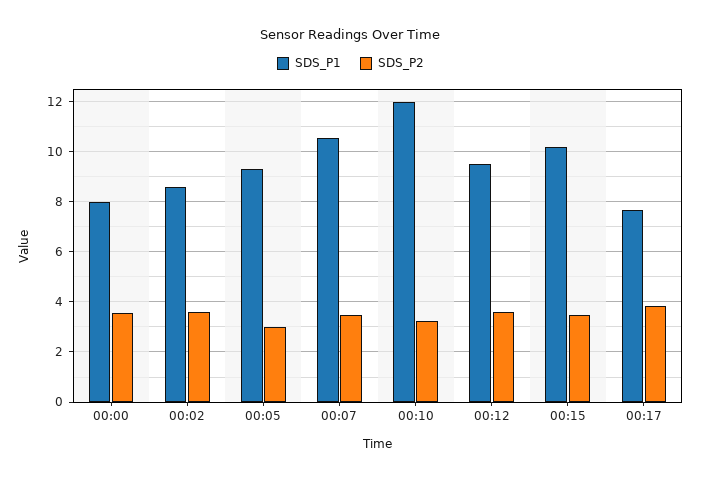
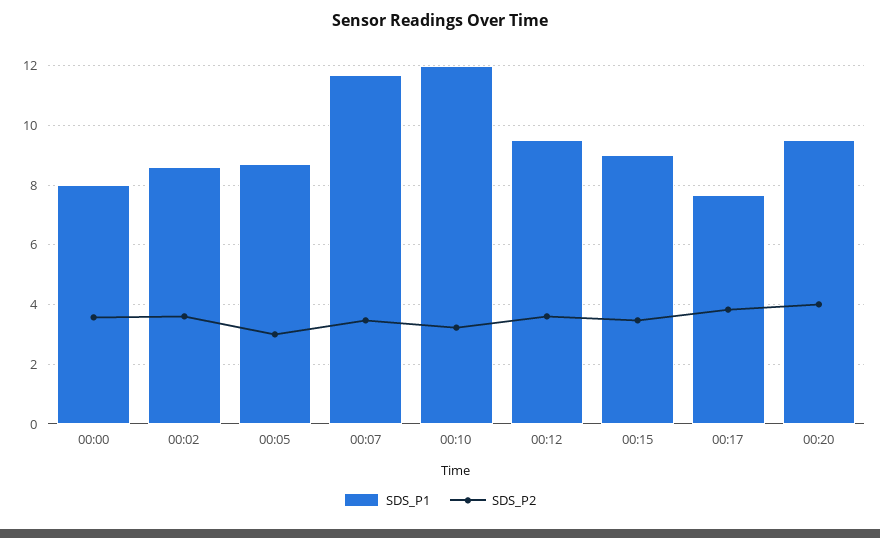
SDS_P1, 00:05: 9.25 -> 8.75
SDS_P1, 00:07: 10.5 -> 11.75
SDS_P1, 00:15: 10.25 -> 9
SDS_P1, 00:20: none -> 9.5
SDS_P2, 00:20: none -> 4

